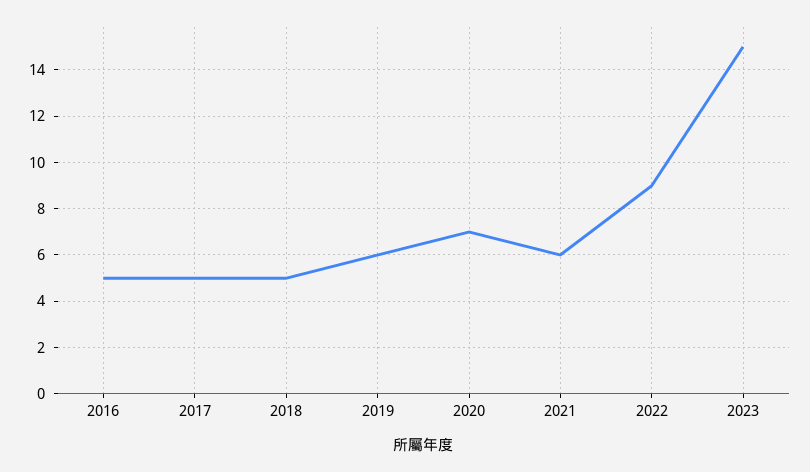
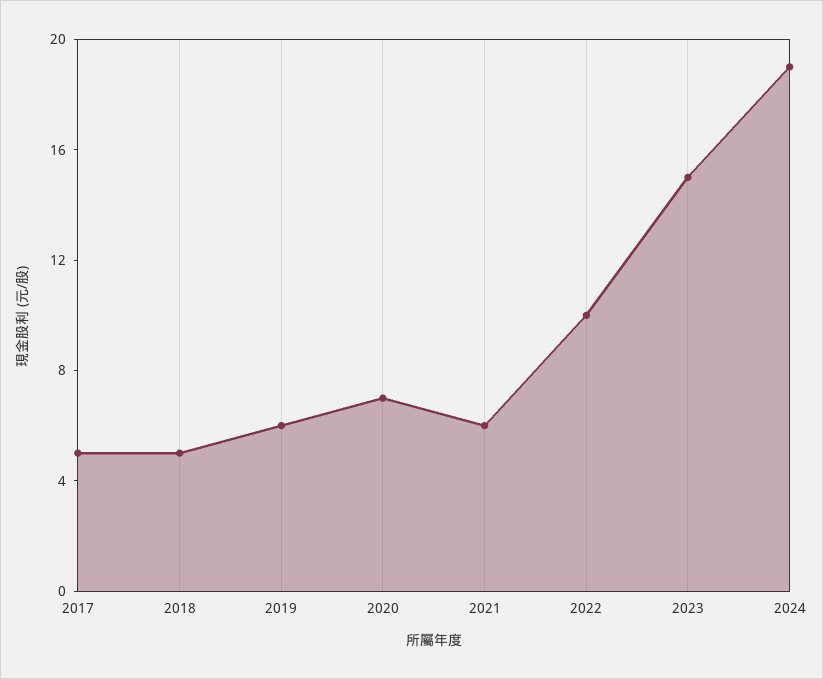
2016: 5 -> none
2022: 9 -> 10
2024: none -> 19

